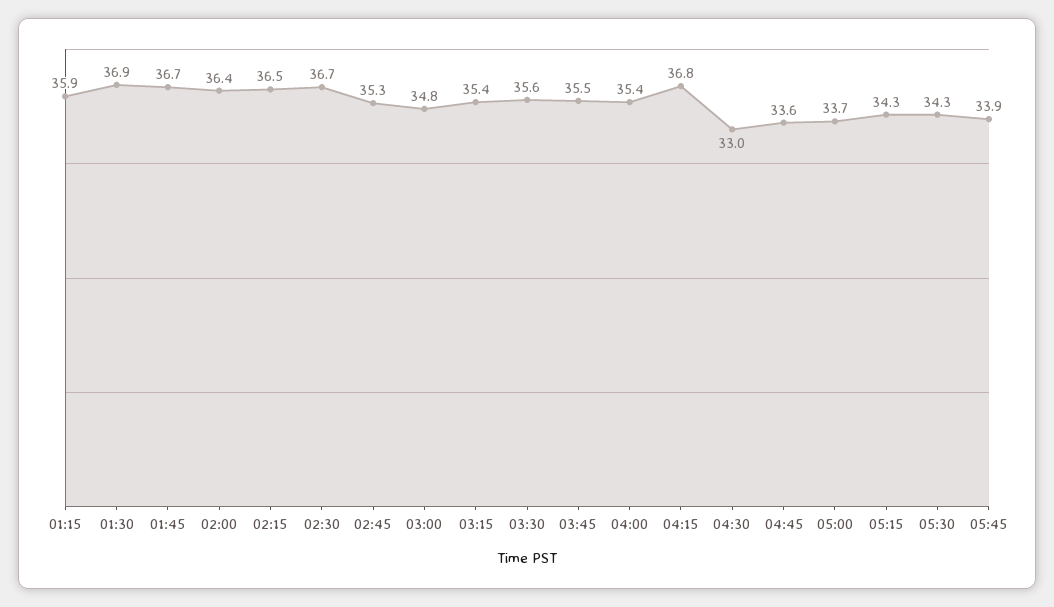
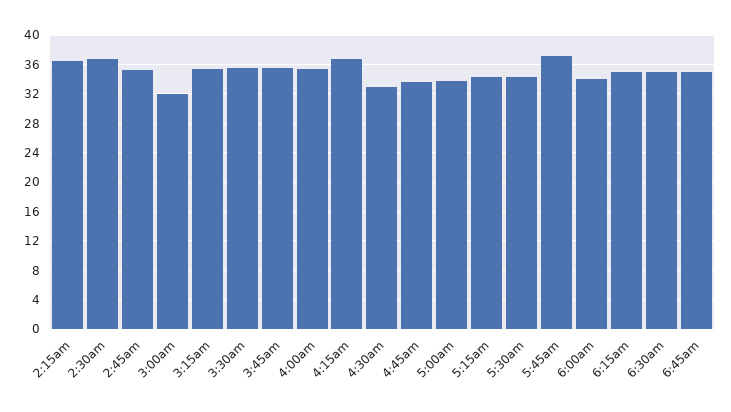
01:15: 35.9 -> none
01:30: 36.9 -> none
01:45: 36.7 -> none
02:00: 36.4 -> none
03:00: 34.8 -> 32
05:45: 33.9 -> 37
6:00am: none -> 34
6:15am: none -> 35
6:30am: none -> 35
6:45am: none -> 35

